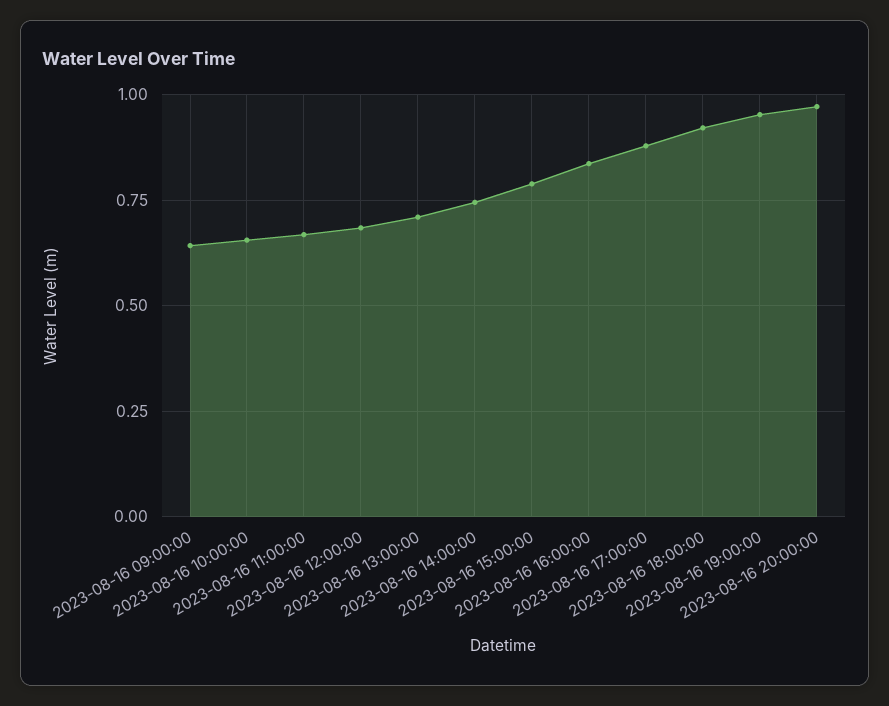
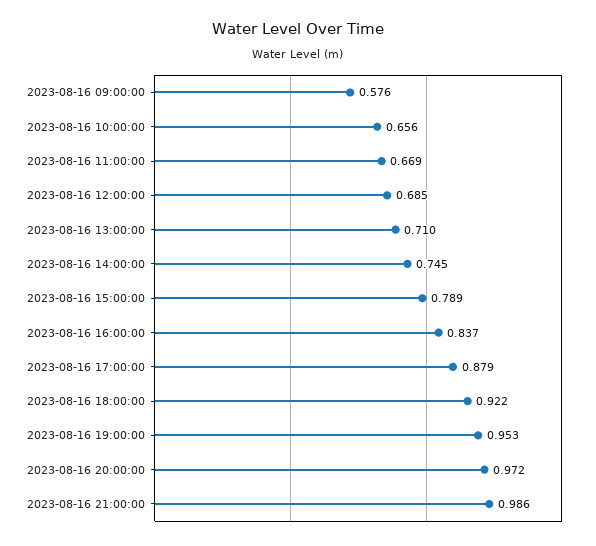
2023-08-16 09:00:00: 0.65 -> 0.576
2023-08-16 21:00:00: none -> 0.986

